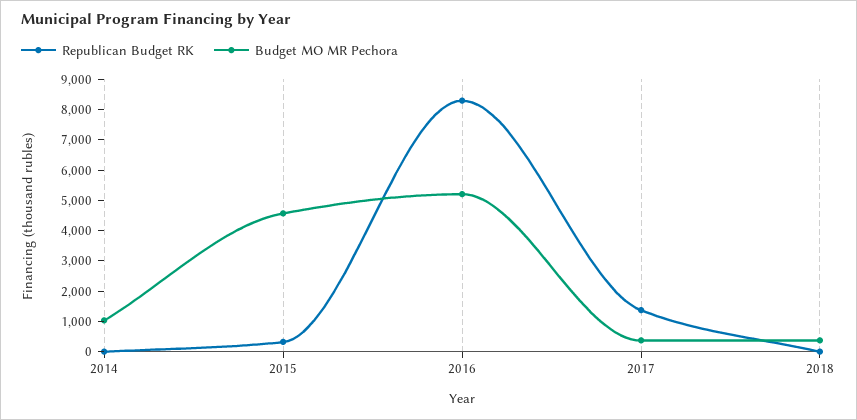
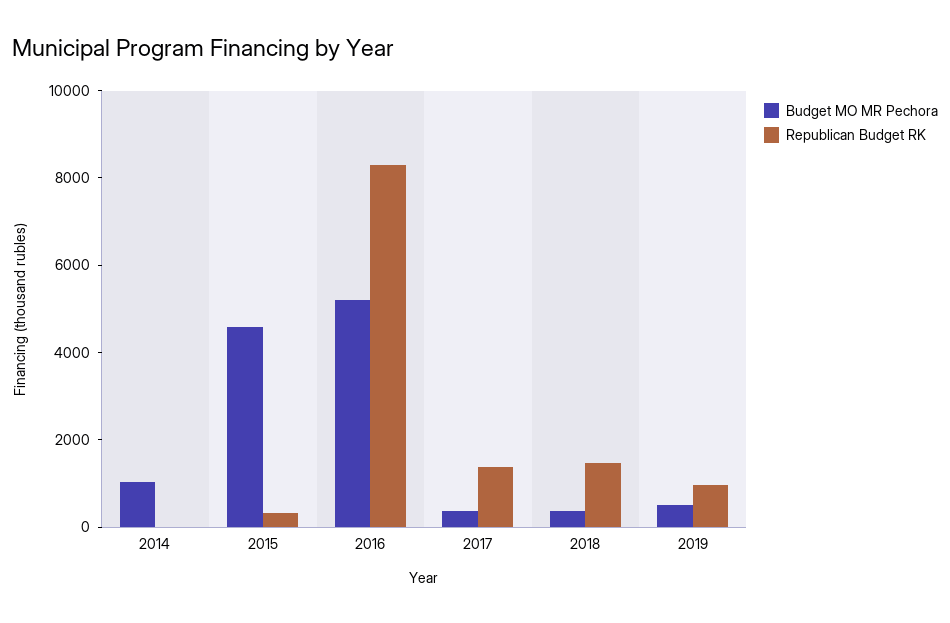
Republican Budget RK, 2018: 0 -> 1500
Budget MO MR Pechora, 2019: none -> 500
Republican Budget RK, 2019: none -> 1000

